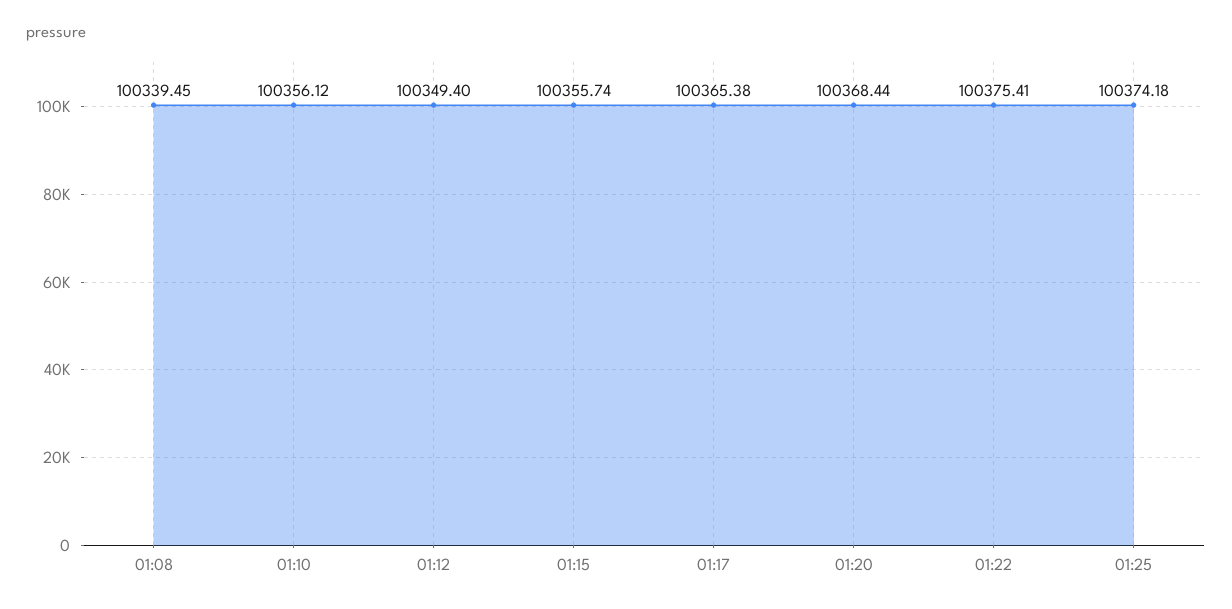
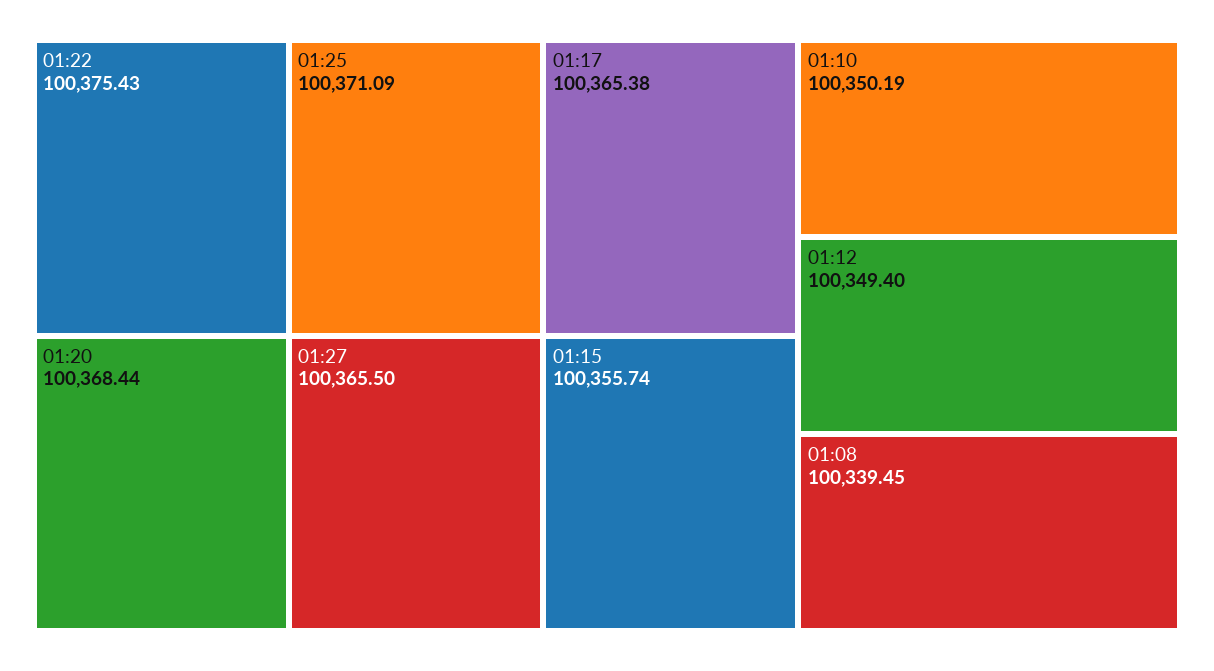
01:10: 100356.12 -> 100350.19
01:22: 100375.41 -> 100375.43
01:25: 100374.18 -> 100371.09
01:27: none -> 100365.5

